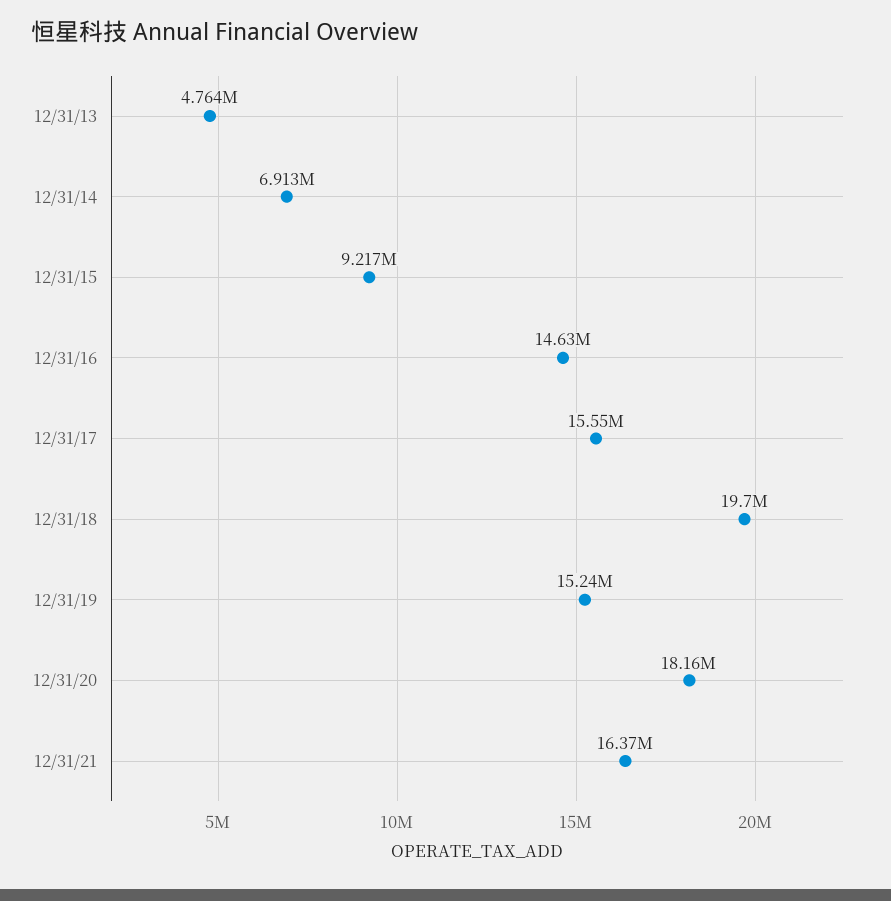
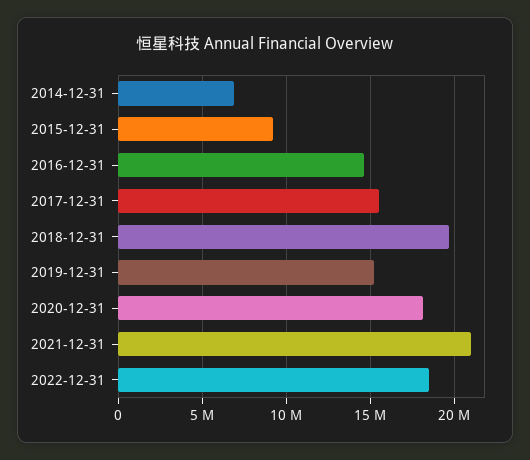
12/31/13: 4764000 -> none
12/31/21: 16370000 -> 21000000
2022-12-31: none -> 18500000

